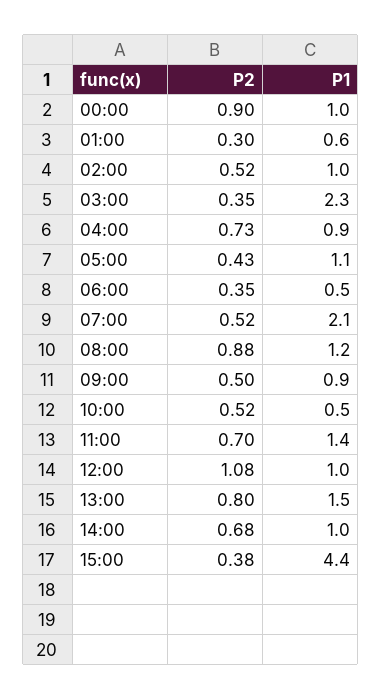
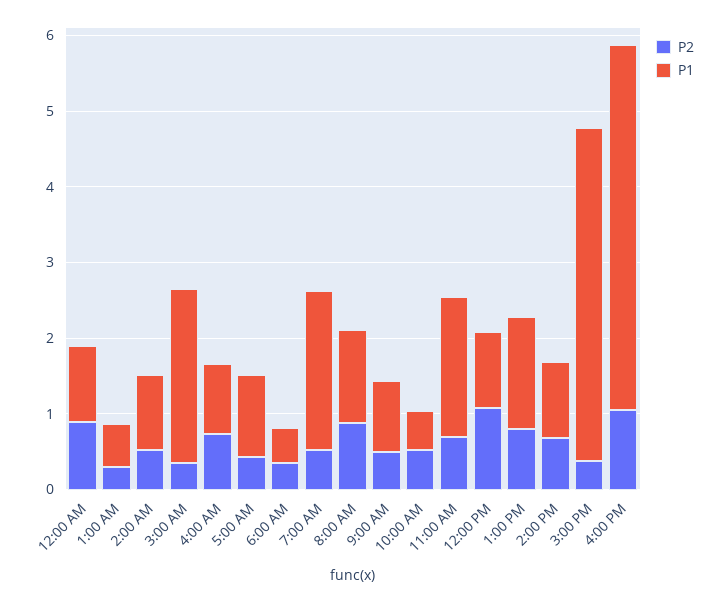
P1, 11:00: 1.4 -> 1.8
P2, 4:00 PM: none -> 1
P1, 4:00 PM: none -> 4.8

